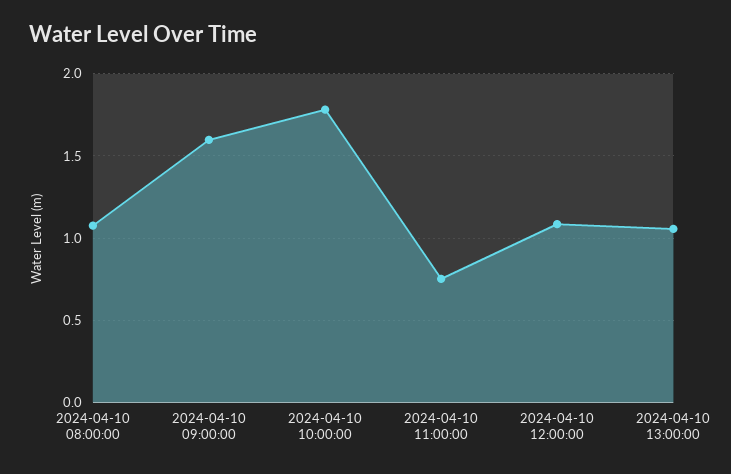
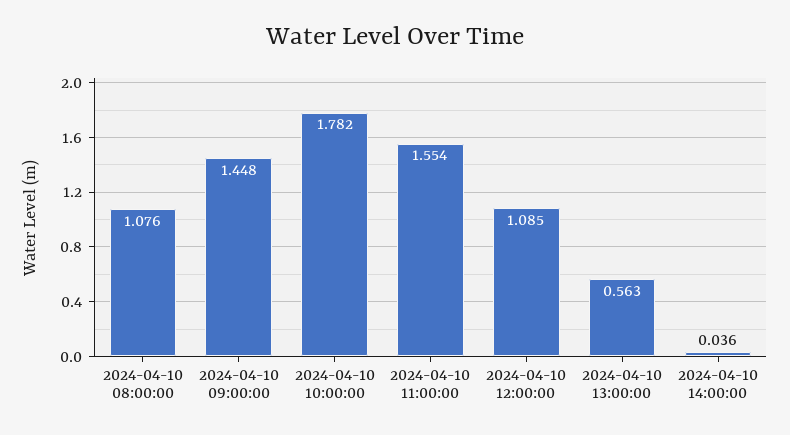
2024-04-10 09:00:00: 1.6 -> 1.448
2024-04-10 11:00:00: 0.75 -> 1.554
2024-04-10 13:00:00: 1.05 -> 0.563
2024-04-10 14:00:00: none -> 0.036

